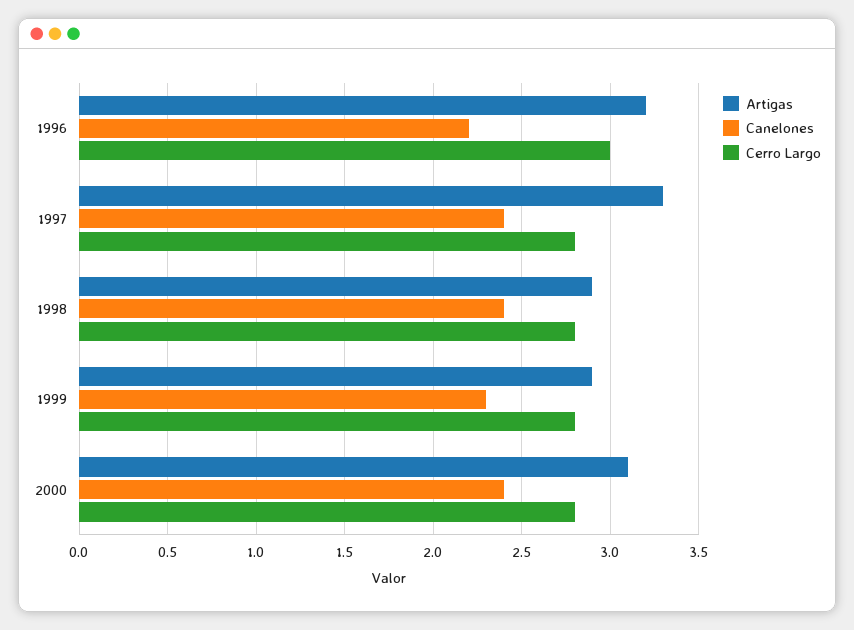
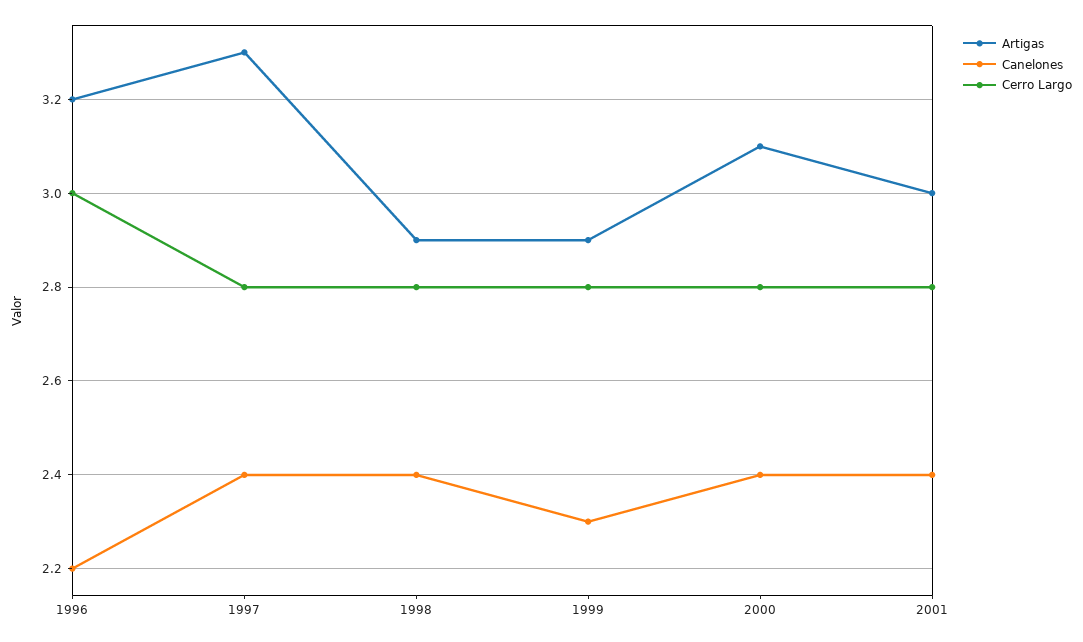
Artigas, 2001: none -> 3
Canelones, 2001: none -> 2.4
Cerro Largo, 2001: none -> 2.8

